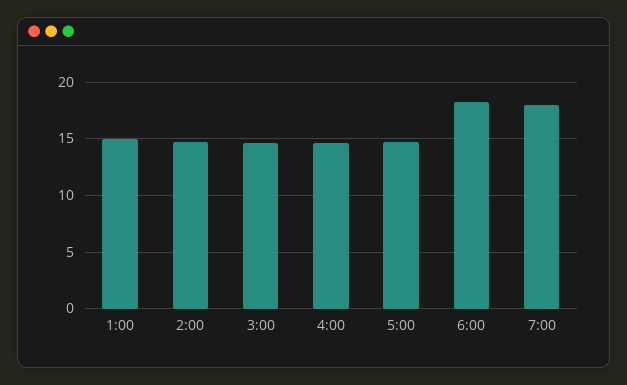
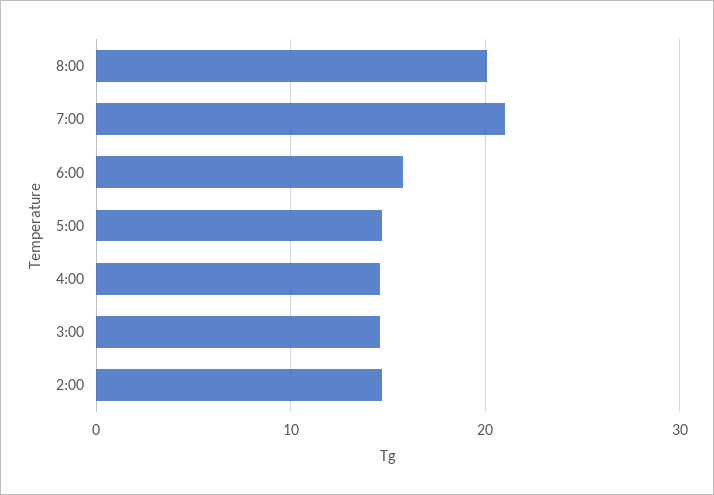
1:00: 15 -> none
6:00: 18 -> 16
7:00: 18 -> 21
8:00: none -> 20

